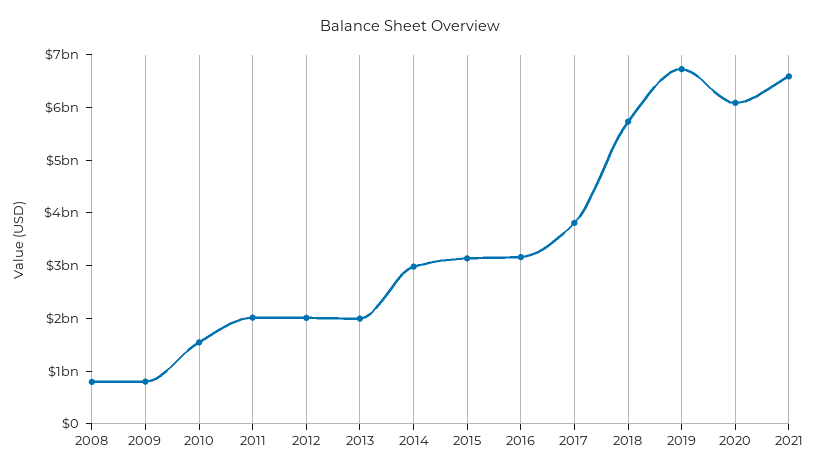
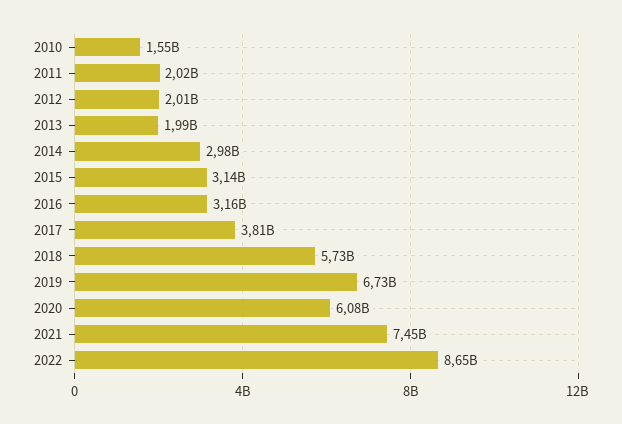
2008: 800000000 -> none
2009: 800000000 -> none
2021: 6600000000 -> 7450000000
2022: none -> 8650000000

